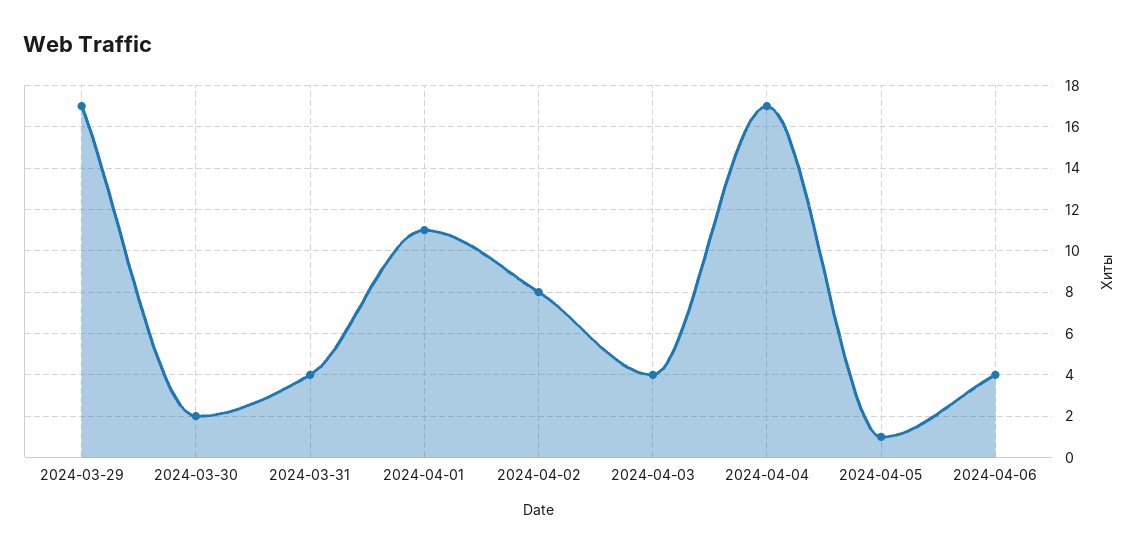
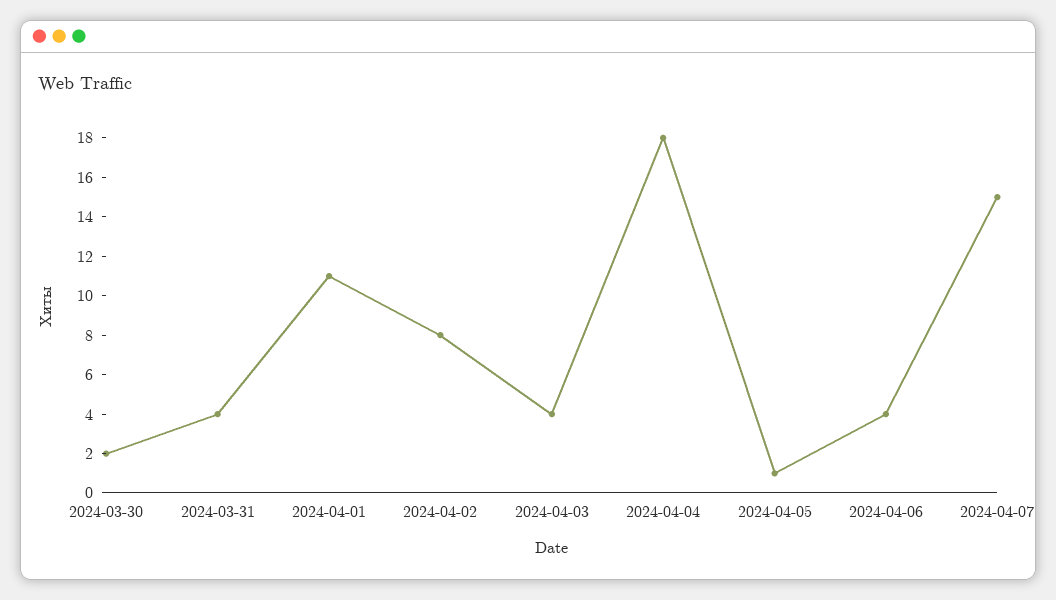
2024-03-29: 17 -> none
2024-04-04: 17 -> 18
2024-04-07: none -> 15

